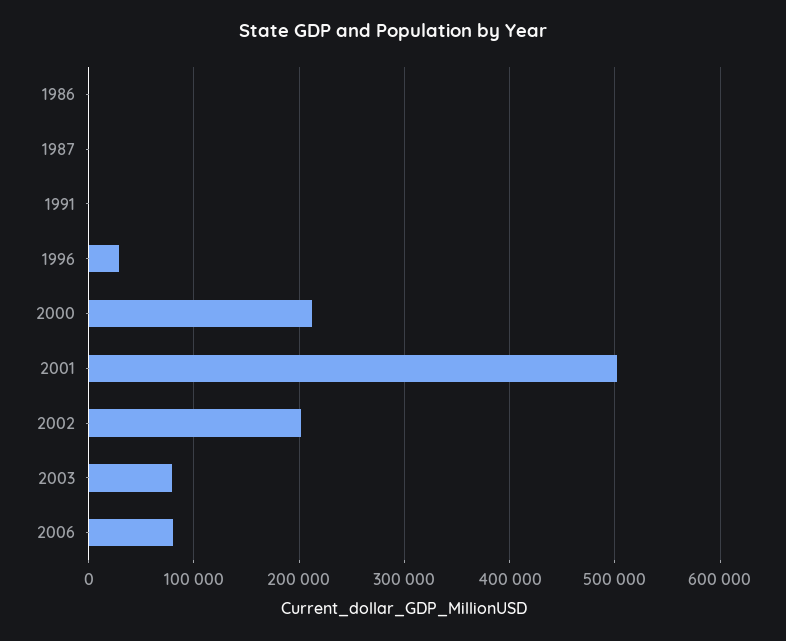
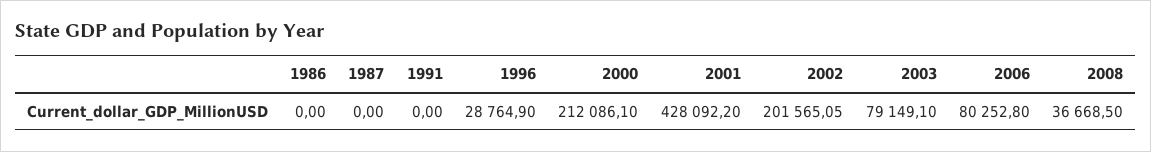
2001: 500000 -> 428092.2
2008: none -> 36668.5

